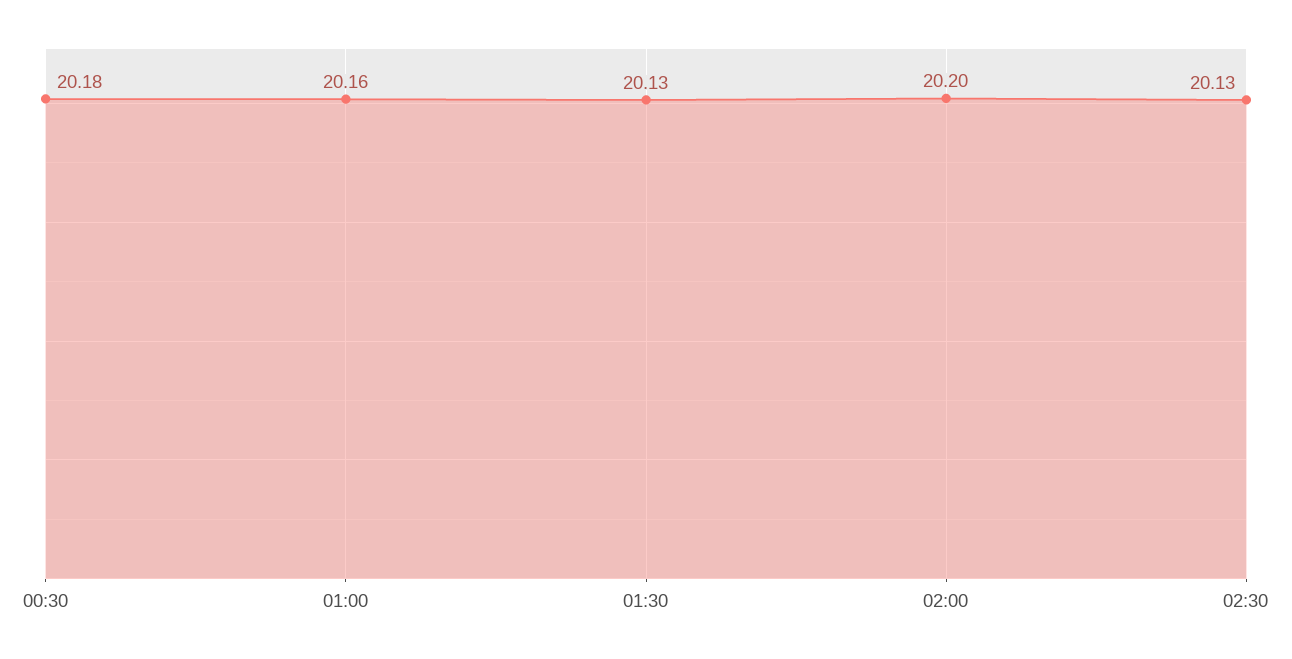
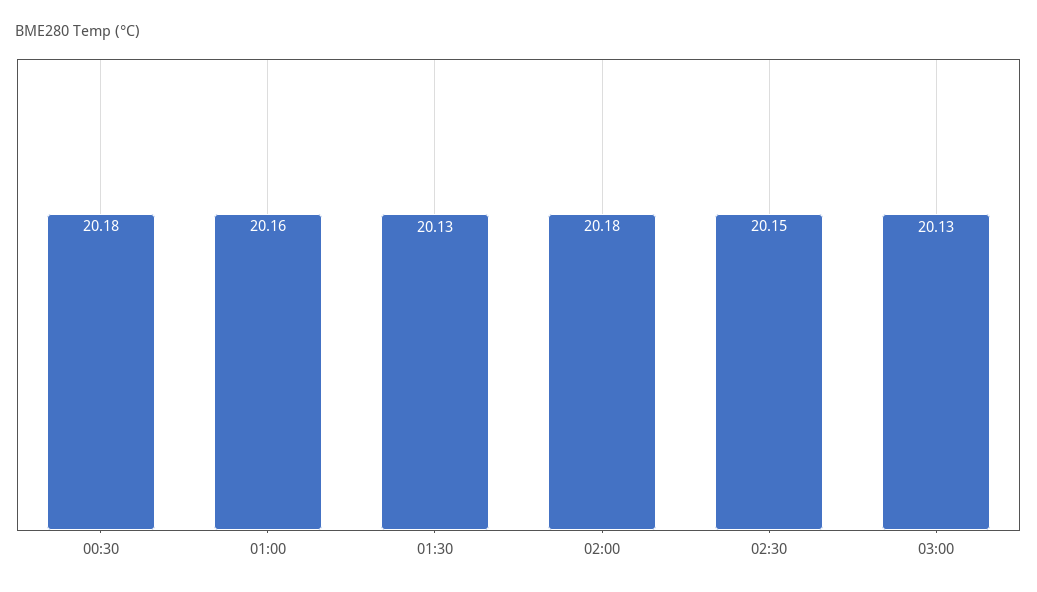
02:00: 20.2 -> 20.18
02:30: 20.13 -> 20.15
03:00: none -> 20.13

